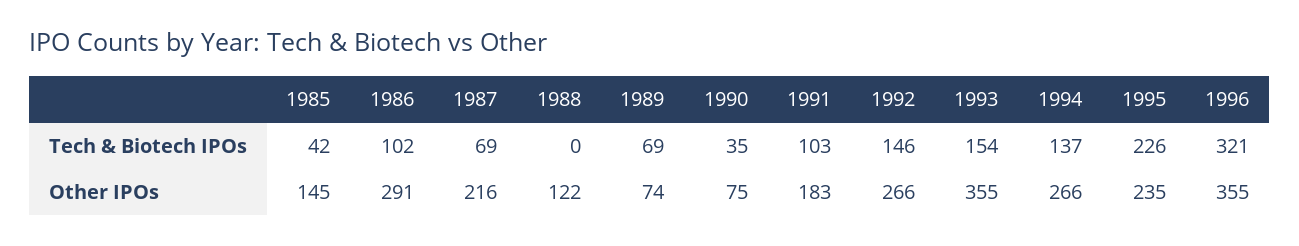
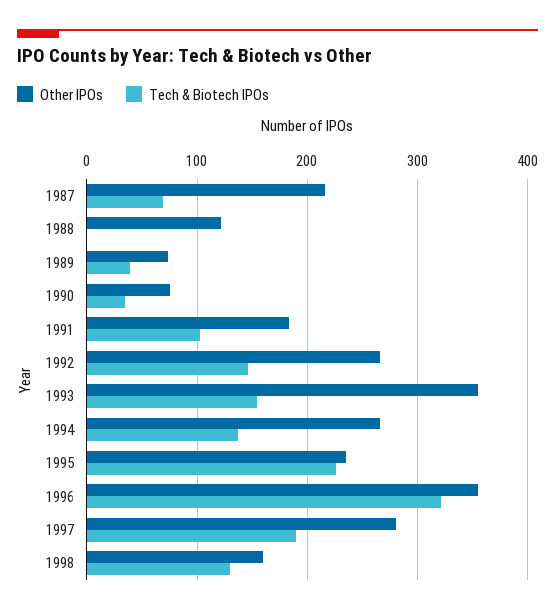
Tech & Biotech IPOs, 1985: 42 -> none
Tech & Biotech IPOs, 1986: 102 -> none
Tech & Biotech IPOs, 1989: 69 -> 40
Other IPOs, 1985: 145 -> none
Other IPOs, 1986: 291 -> none
Other IPOs, 1997: none -> 280
Tech & Biotech IPOs, 1997: none -> 190
Other IPOs, 1998: none -> 160
Tech & Biotech IPOs, 1998: none -> 130

